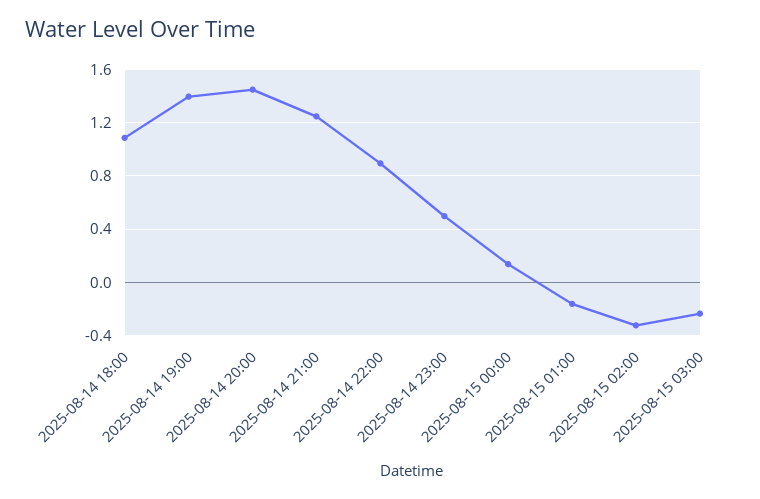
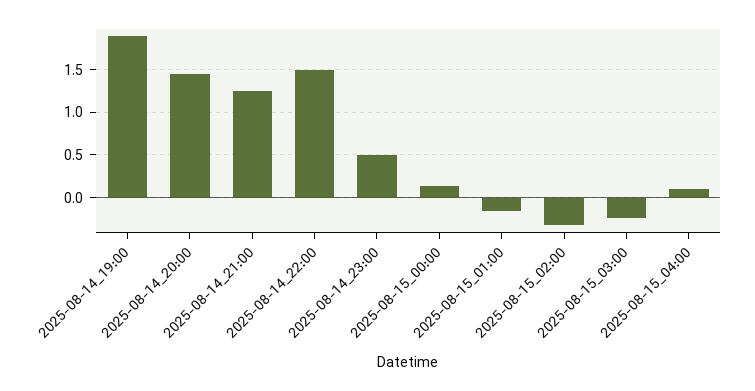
2025-08-14 18:00: 1.1 -> none
2025-08-14 19:00: 1.4 -> 1.9
2025-08-14 22:00: 0.9 -> 1.5
2025-08-15_04:00: none -> 0.1

